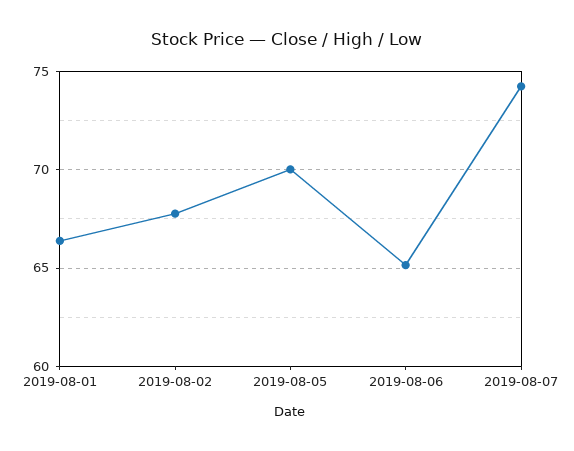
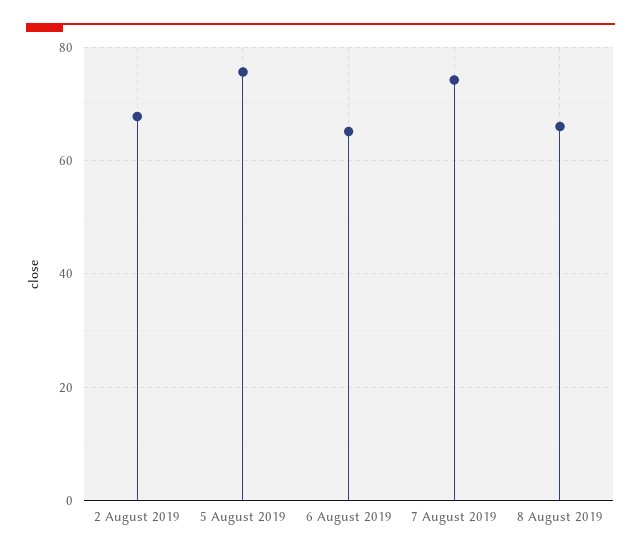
2019-08-01: 66.5 -> none
2019-08-05: 70 -> 76
8 August 2019: none -> 66

